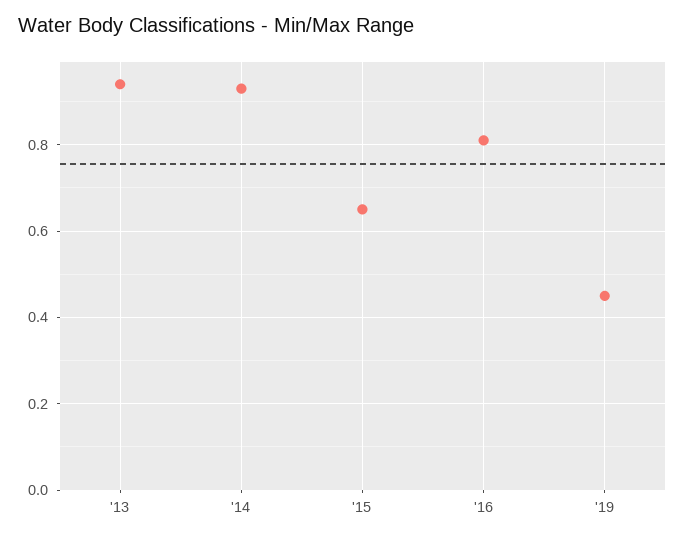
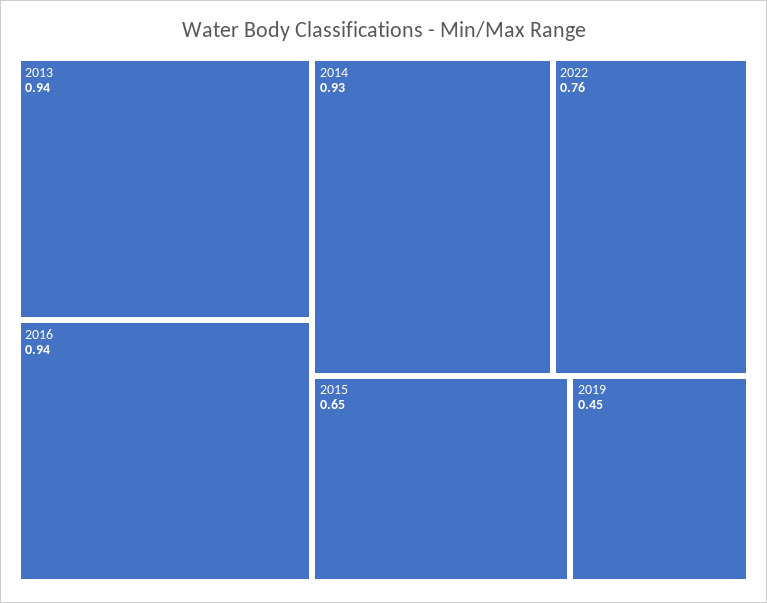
'16: 0.8 -> 0.94
2022: none -> 0.76

